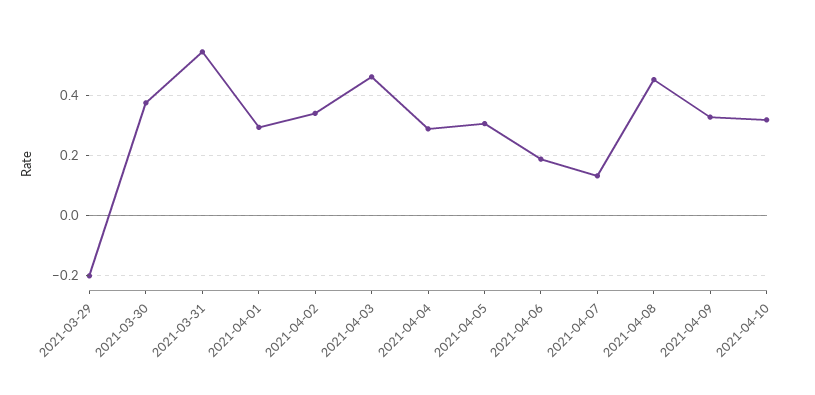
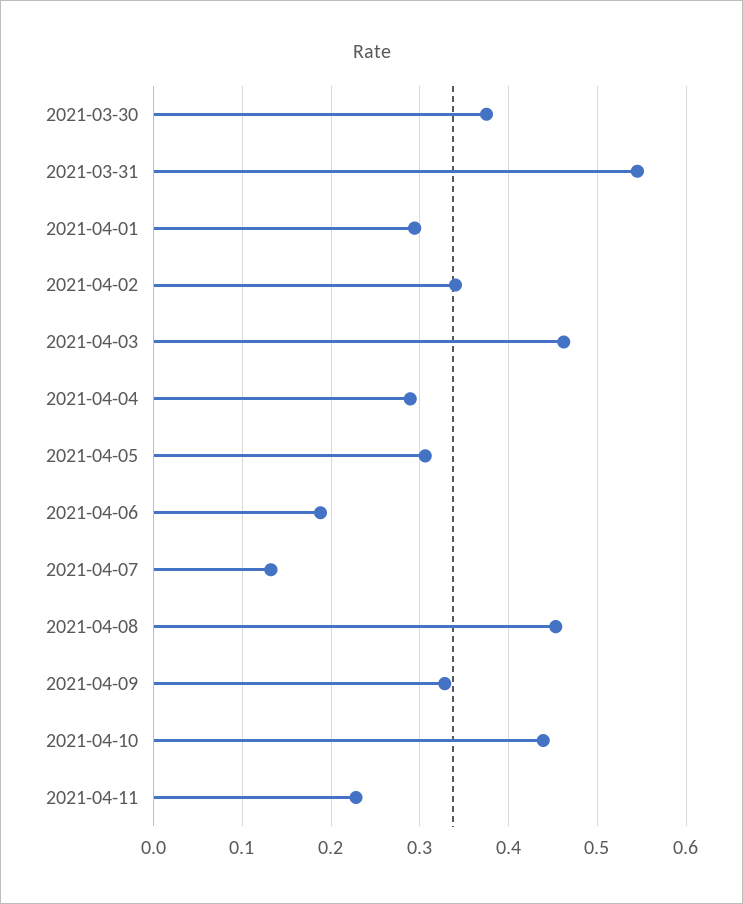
2021-03-29: -0.2 -> none
2021-04-10: 0.32 -> 0.44
2021-04-11: none -> 0.23

